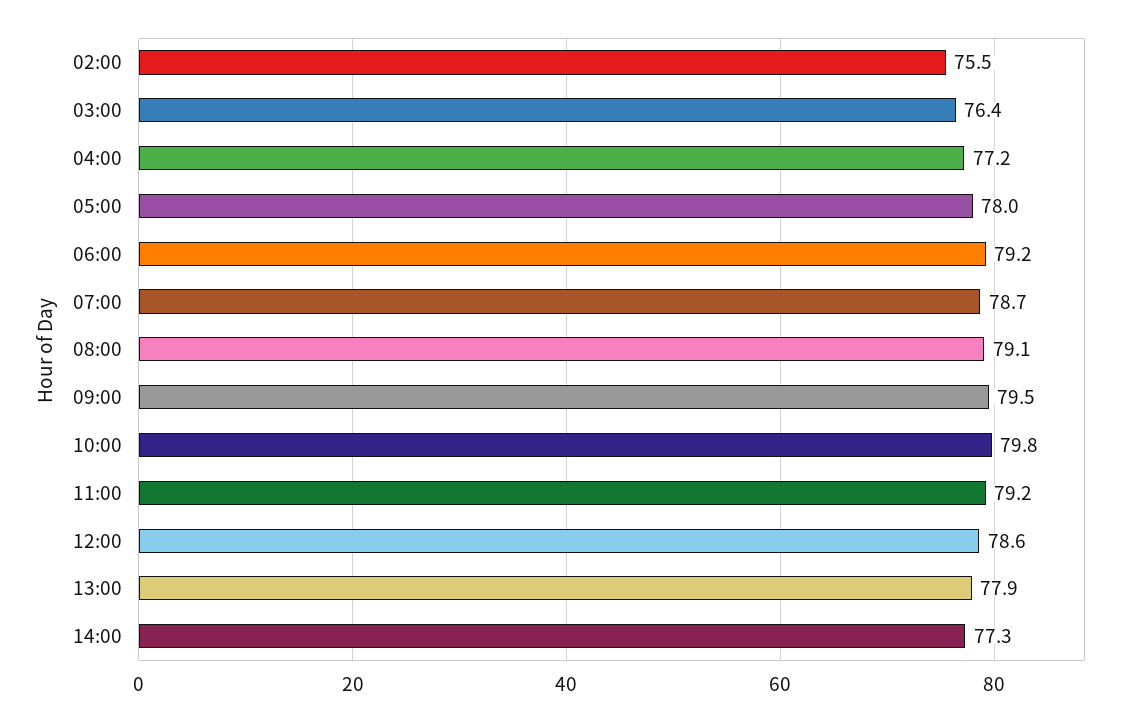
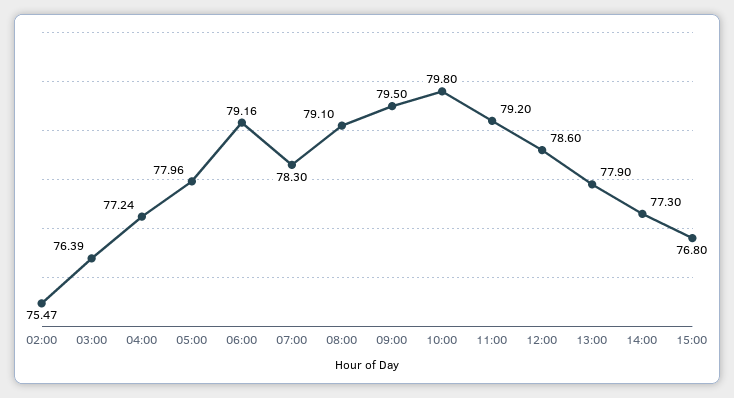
07:00: 78.7 -> 78.3
15:00: none -> 76.8

